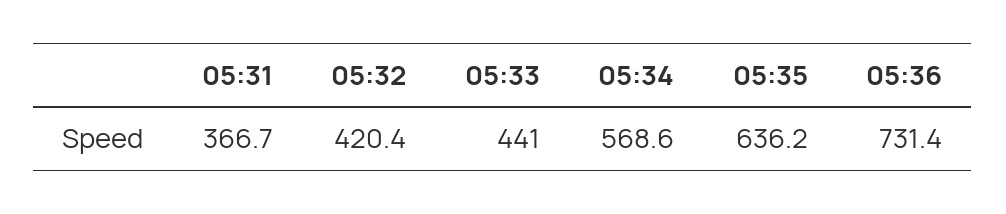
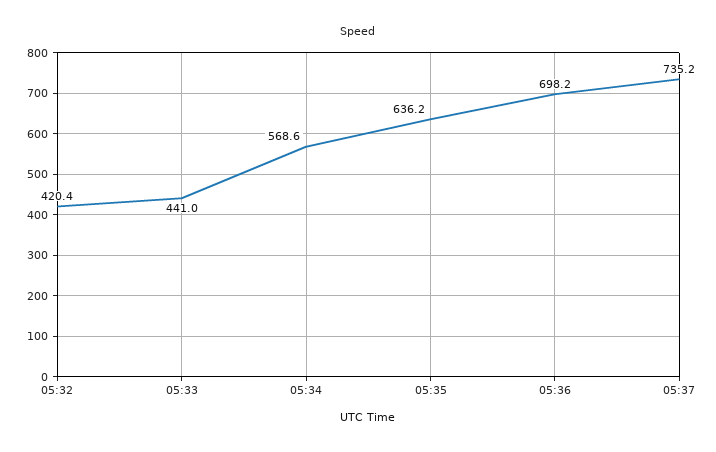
05:31: 366.7 -> none
05:36: 731.4 -> 698.2
05:37: none -> 735.2

